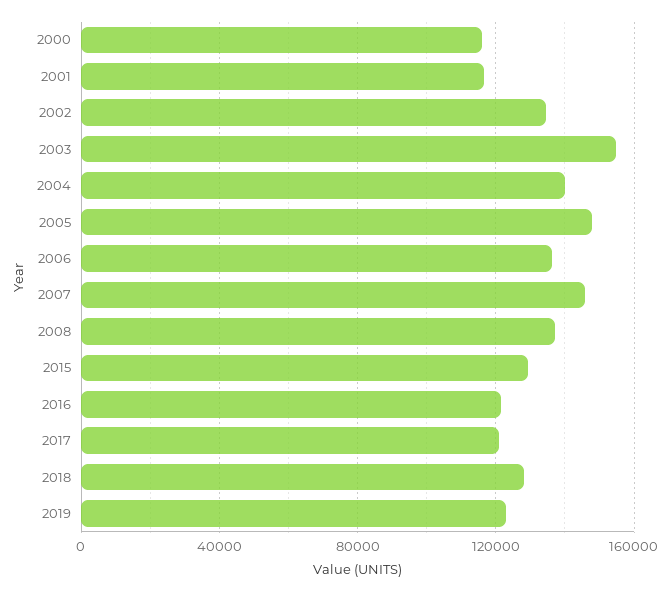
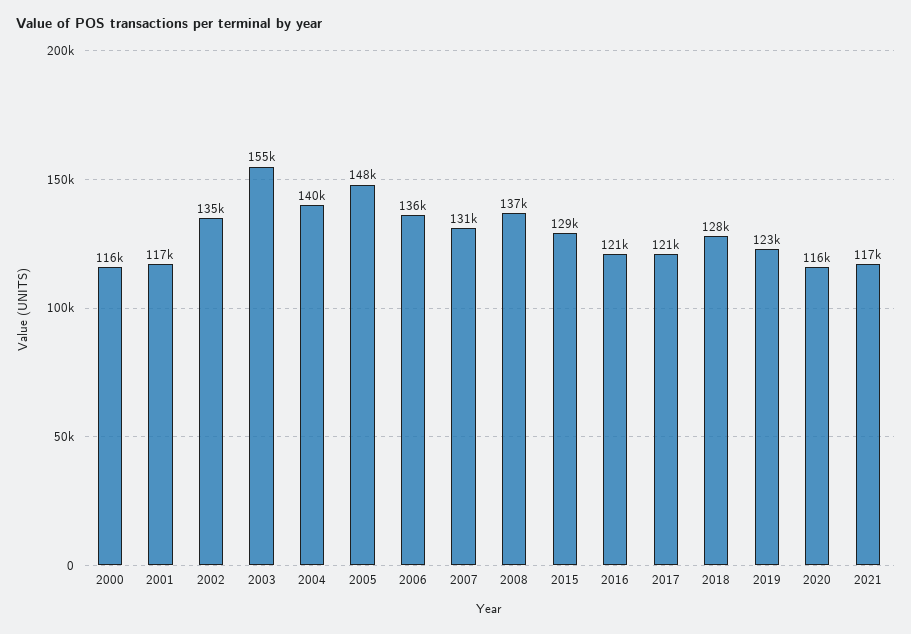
2007: 145000 -> 131000
2020: none -> 116000
2021: none -> 117000

